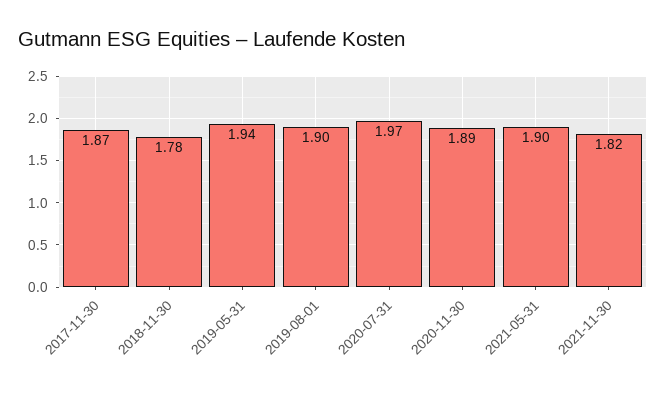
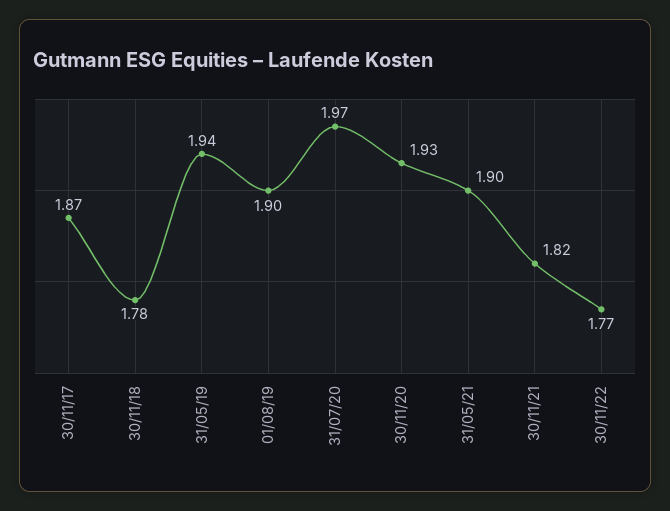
2020-11-30: 1.89 -> 1.93
30/11/22: none -> 1.77

